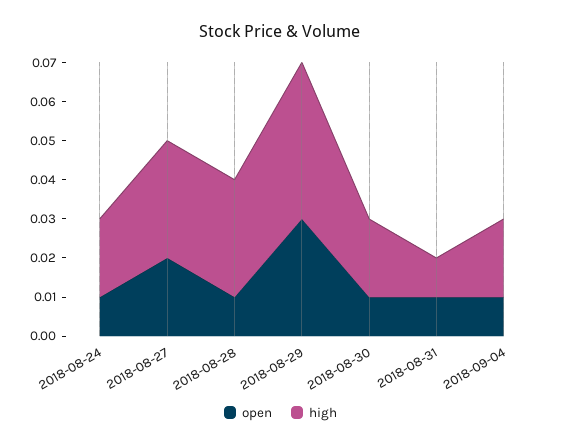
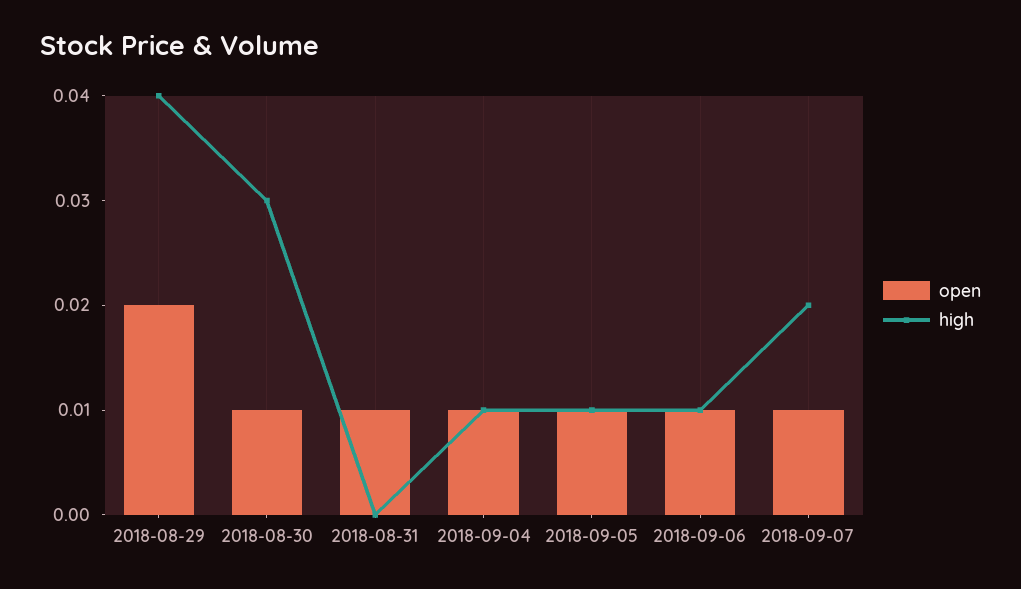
open, 2018-08-24: 0.01 -> none
high, 2018-08-24: 0.02 -> none
open, 2018-08-27: 0.02 -> none
high, 2018-08-27: 0.03 -> none
open, 2018-08-28: 0.01 -> none
high, 2018-08-28: 0.03 -> none
open, 2018-08-29: 0.03 -> 0.02
high, 2018-08-30: 0.02 -> 0.03
high, 2018-08-31: 0.01 -> 0
high, 2018-09-04: 0.02 -> 0.01
open, 2018-09-05: none -> 0.01
high, 2018-09-05: none -> 0.01
open, 2018-09-06: none -> 0.01
high, 2018-09-06: none -> 0.01
open, 2018-09-07: none -> 0.01
high, 2018-09-07: none -> 0.02

